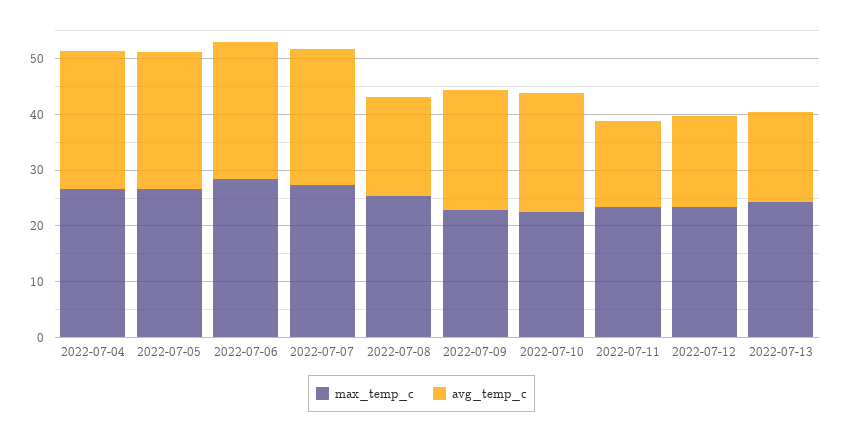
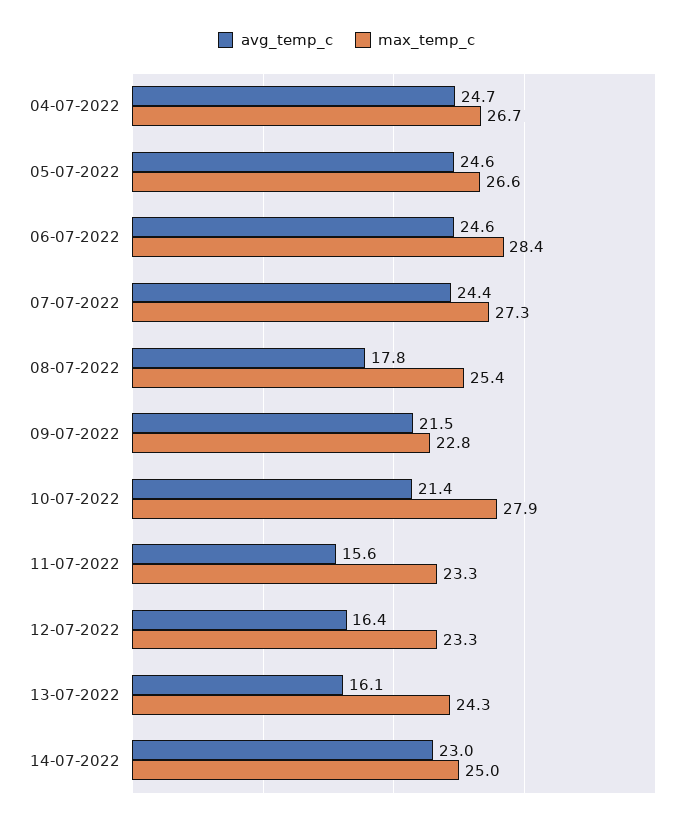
max_temp_c, 2022-07-10: 22 -> 27.9
avg_temp_c, 14-07-2022: none -> 23
max_temp_c, 14-07-2022: none -> 25

